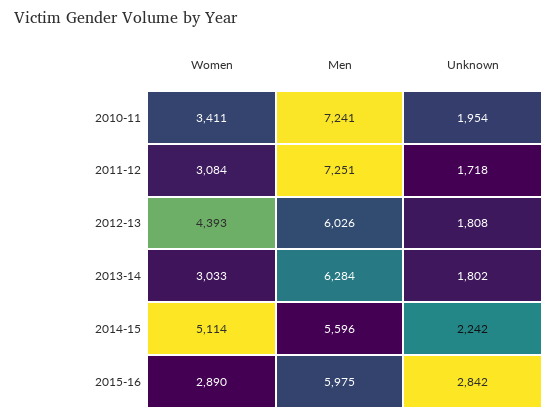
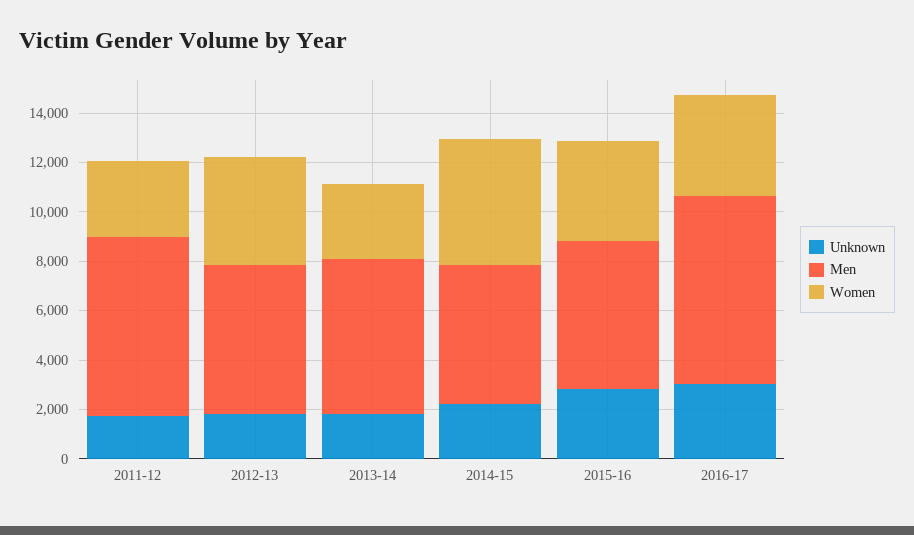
Women, 2010-11: 3411 -> none
Men, 2010-11: 7241 -> none
Unknown, 2010-11: 1954 -> none
Women, 2015-16: 2890 -> 4000
Unknown, 2016-17: none -> 3000
Men, 2016-17: none -> 7500
Women, 2016-17: none -> 4000

